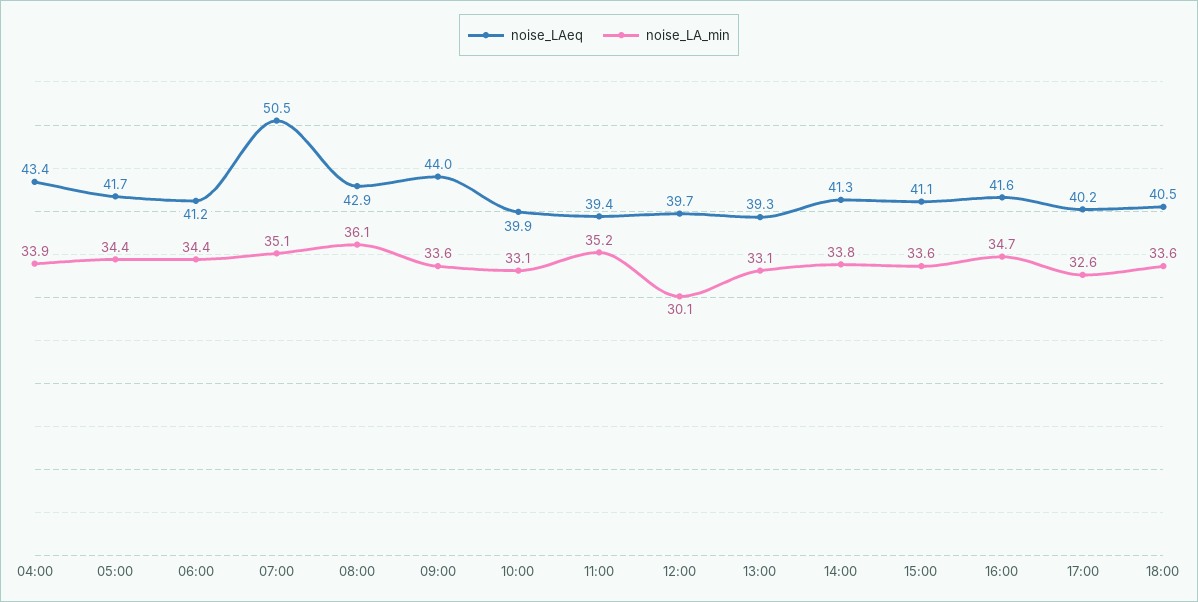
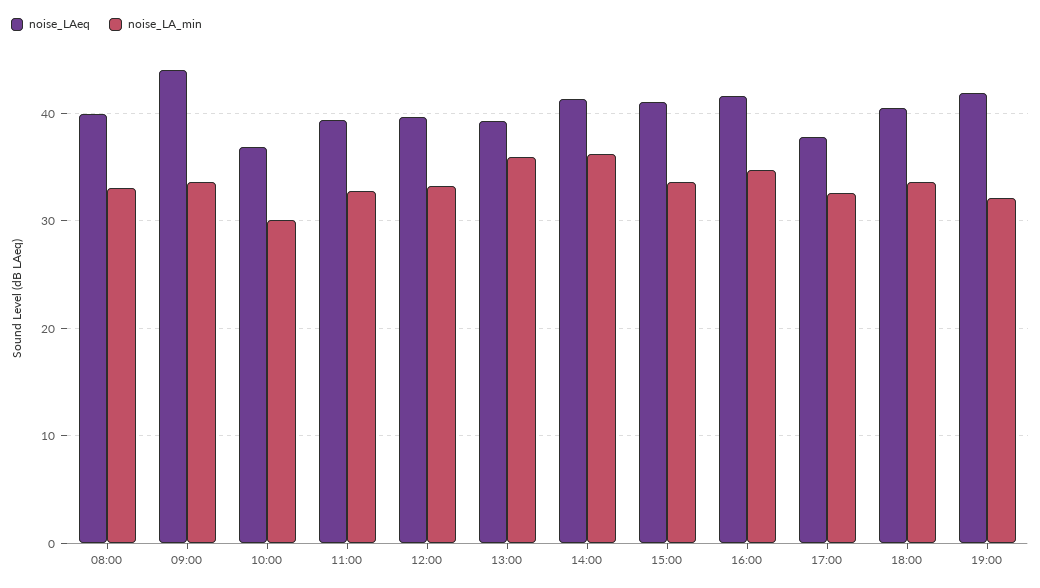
noise_LAeq, 04:00: 43.4 -> none
noise_LA_min, 04:00: 33.9 -> none
noise_LAeq, 05:00: 41.7 -> none
noise_LA_min, 05:00: 34.4 -> none
noise_LAeq, 06:00: 41.2 -> none
noise_LA_min, 06:00: 34.4 -> none
noise_LAeq, 07:00: 50.5 -> none
noise_LA_min, 07:00: 35.1 -> none
noise_LAeq, 08:00: 42.9 -> 40
noise_LA_min, 08:00: 36.1 -> 33
noise_LAeq, 10:00: 39.9 -> 37
noise_LA_min, 10:00: 33.1 -> 30
noise_LA_min, 11:00: 35.2 -> 33
noise_LA_min, 12:00: 30.1 -> 33
noise_LA_min, 13:00: 33.1 -> 36
noise_LA_min, 14:00: 33.8 -> 36
noise_LAeq, 17:00: 40.2 -> 38
noise_LAeq, 19:00: none -> 42
noise_LA_min, 19:00: none -> 32

